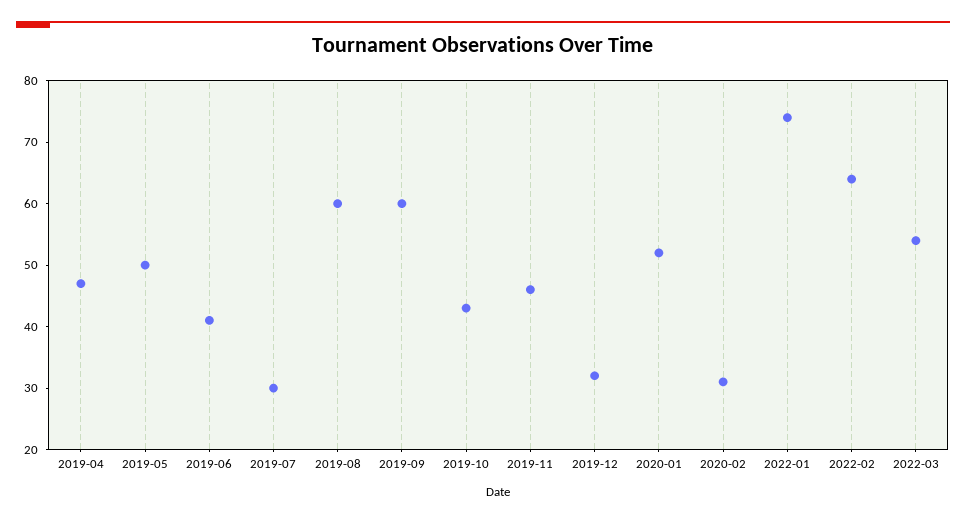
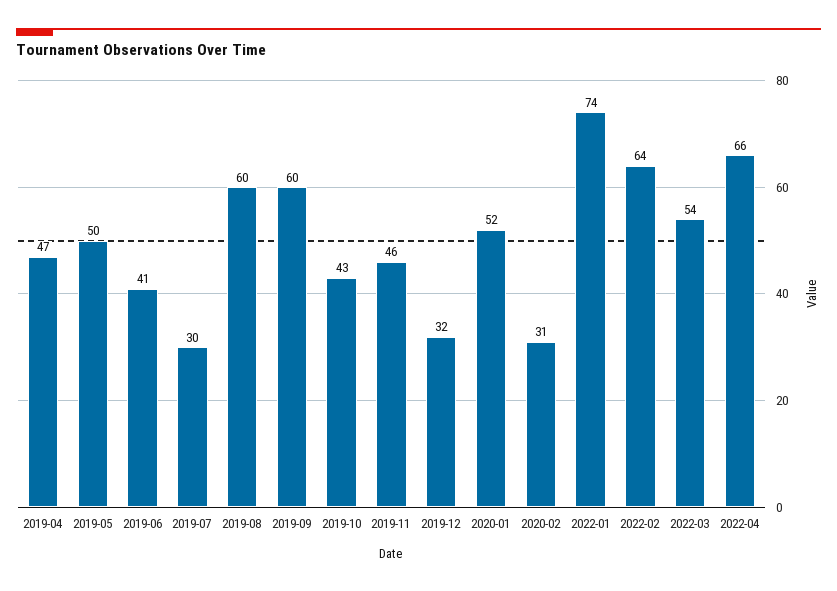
2022-04: none -> 66

